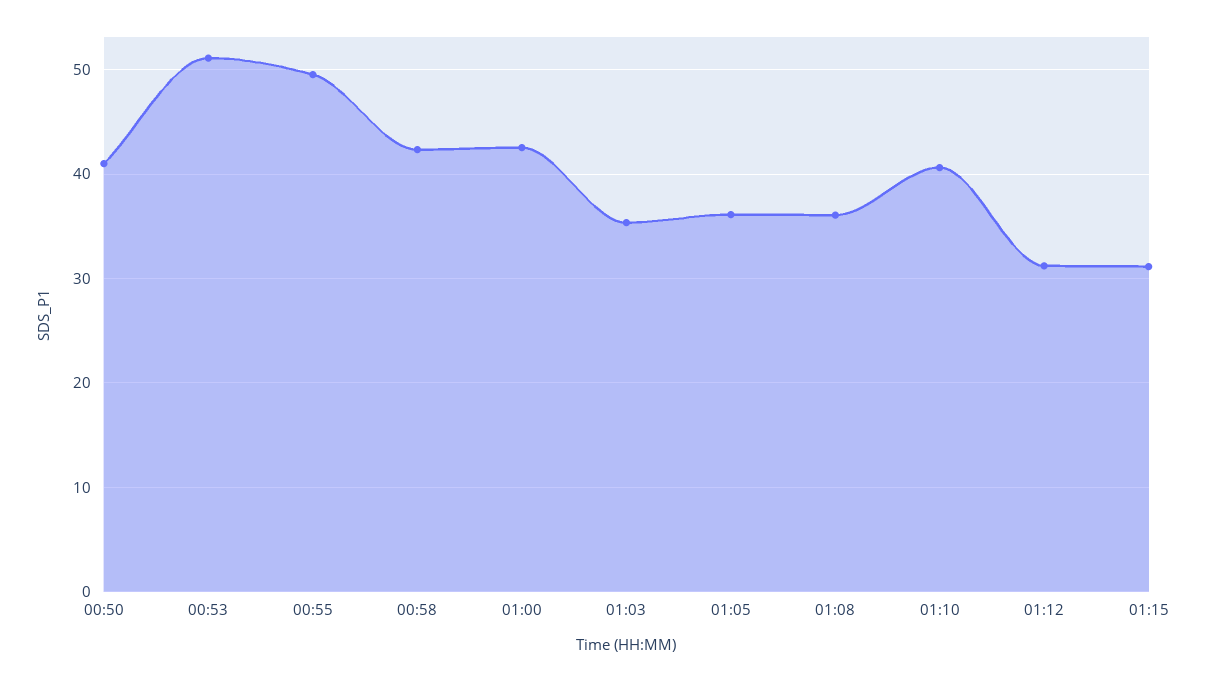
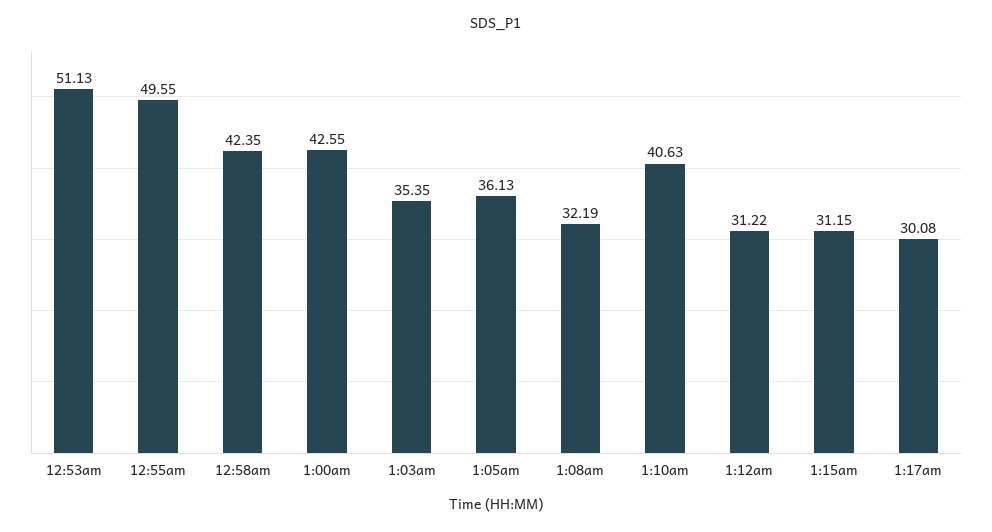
00:50: 41 -> none
01:08: 36 -> 32.19
1:17am: none -> 30.08

